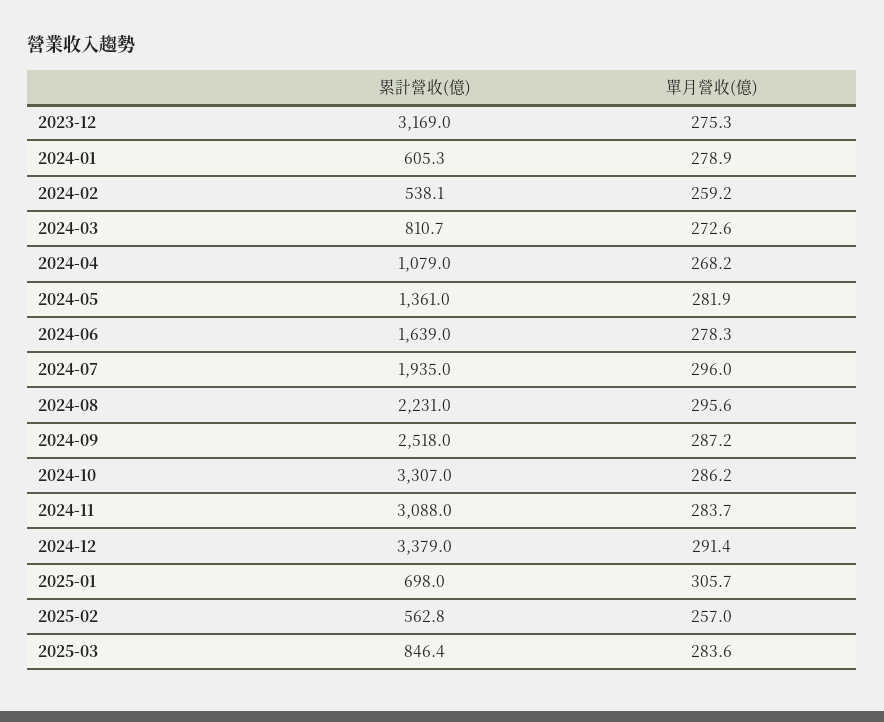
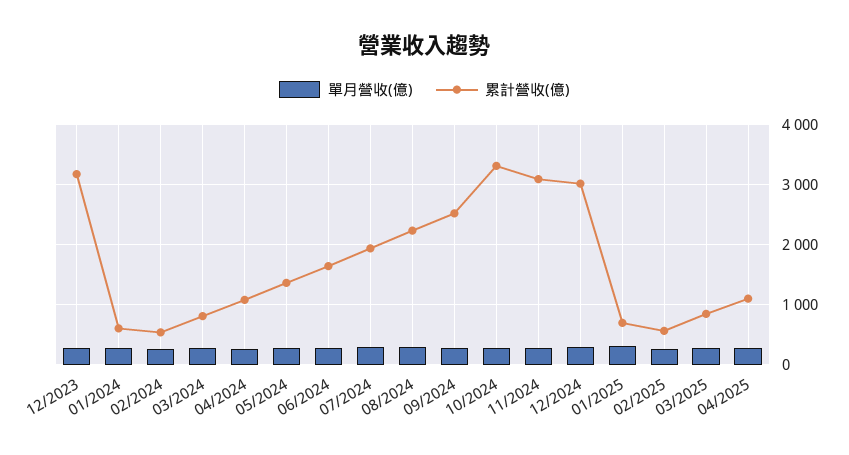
累計營收(億), 2024-12: 3379 -> 3000
單月營收(億), 04/2025: none -> 300
累計營收(億), 04/2025: none -> 1100

